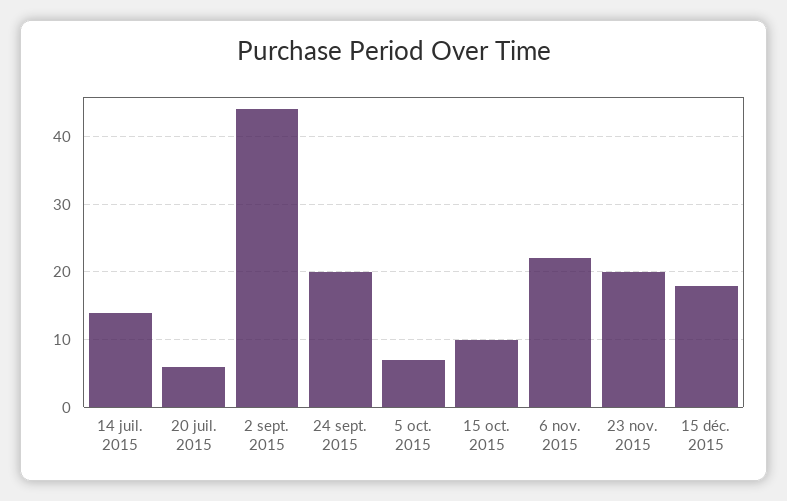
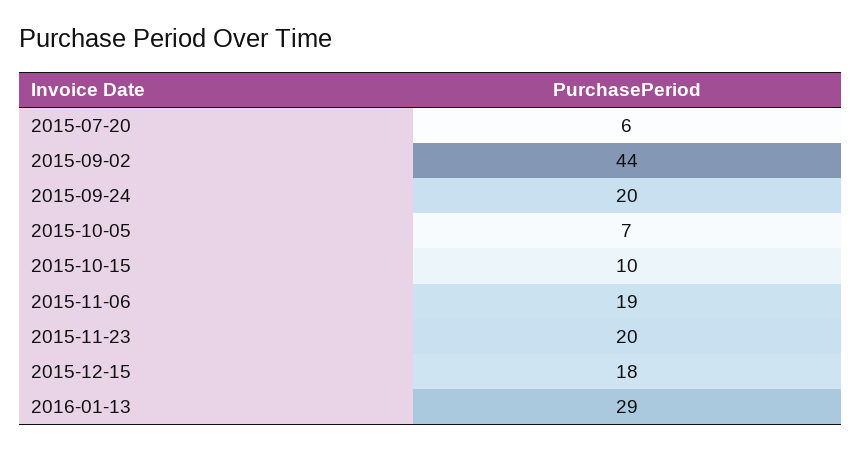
14 juil. 2015: 14 -> none
6 nov. 2015: 22 -> 19
2016-01-13: none -> 29

